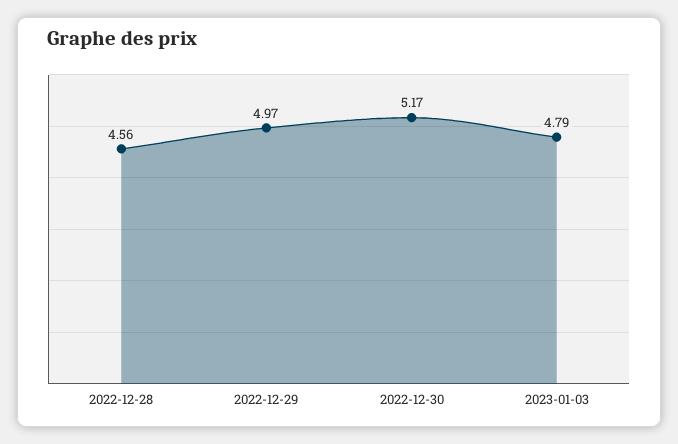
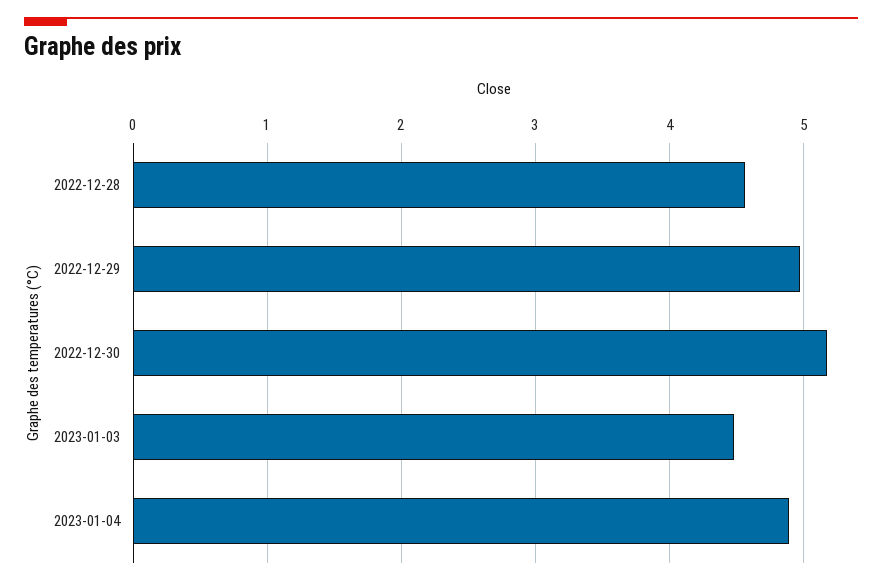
2023-01-03: 4.79 -> 4.5
2023-01-04: none -> 4.9

